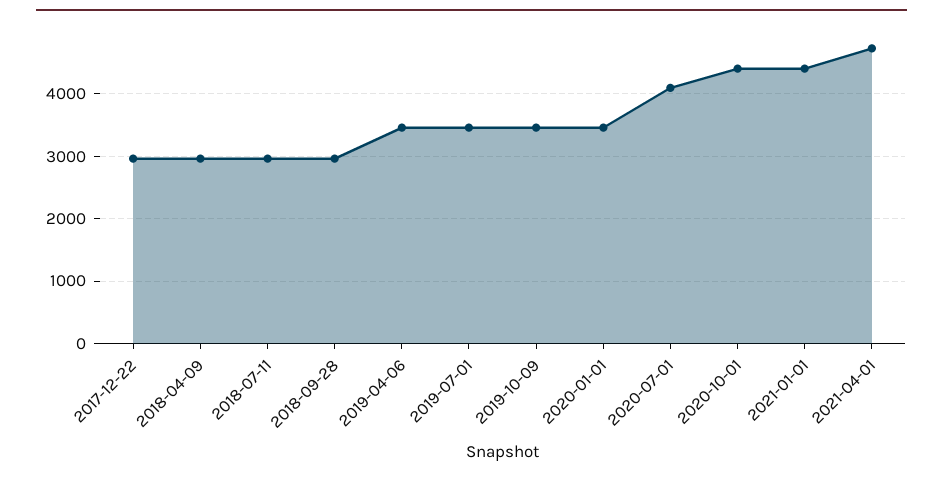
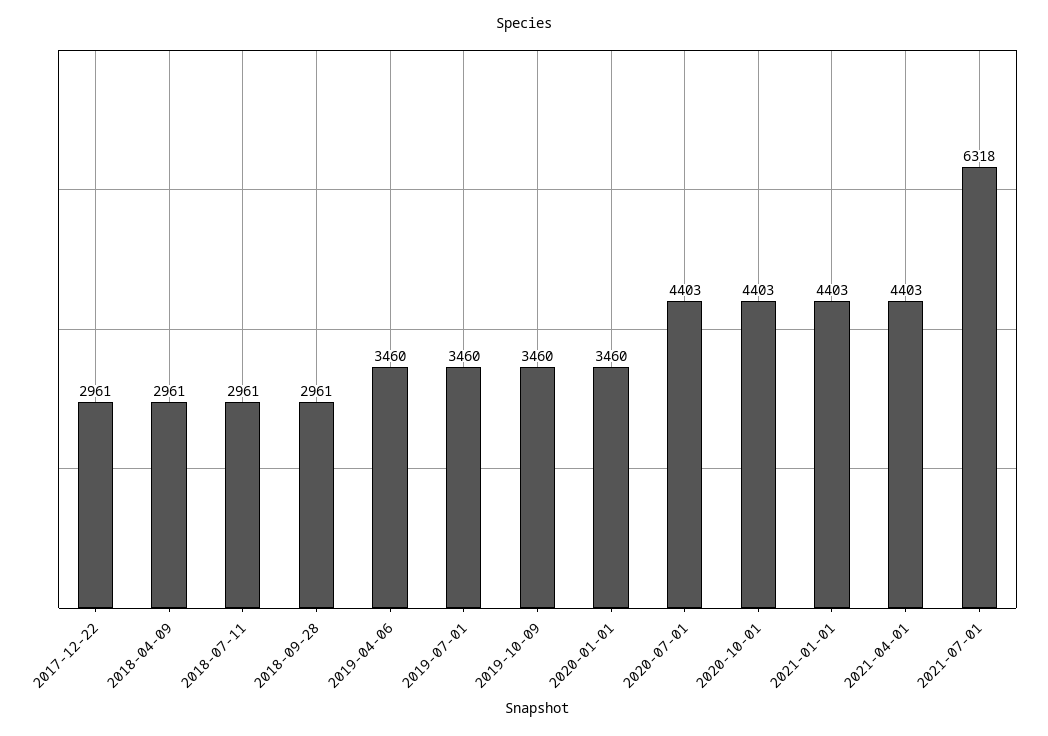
2020-07-01: 4100 -> 4403
2021-04-01: 4700 -> 4403
2021-07-01: none -> 6318

